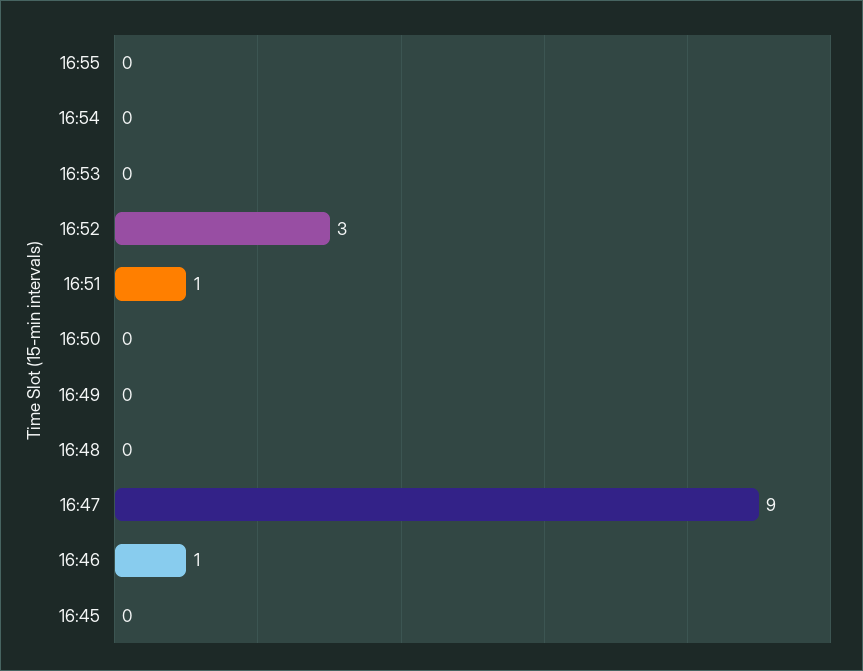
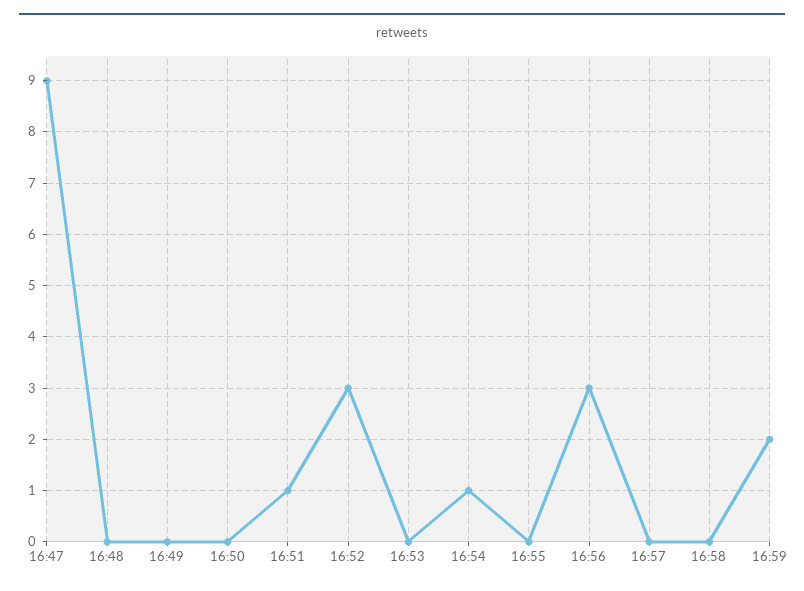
16:54: 0 -> 1
16:46: 1 -> none
16:45: 0 -> none
16:56: none -> 3
16:57: none -> 0
16:58: none -> 0
16:59: none -> 2

